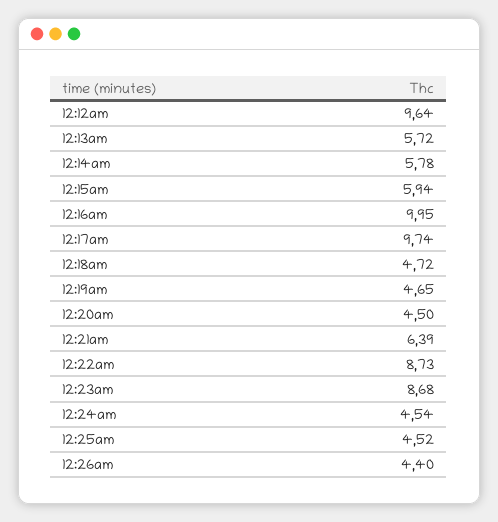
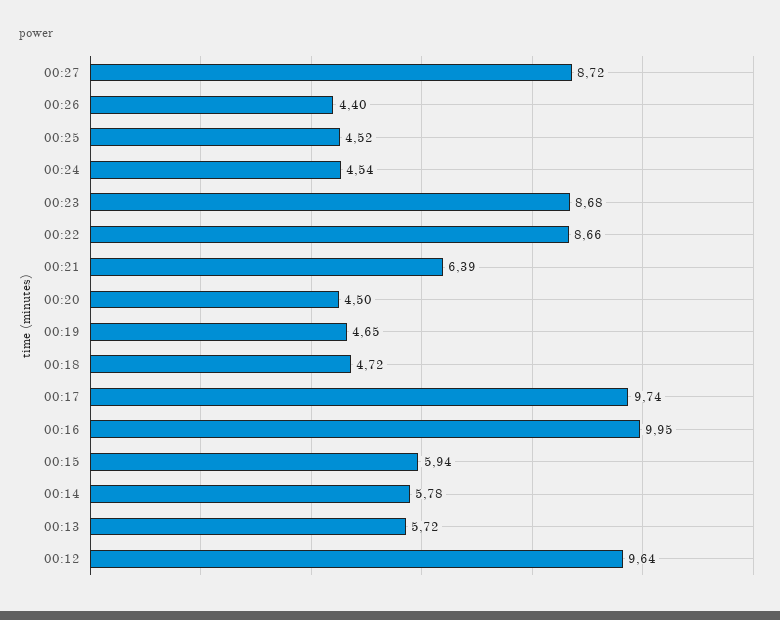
12:22am: 8.73 -> 8.66
00:27: none -> 8.72

